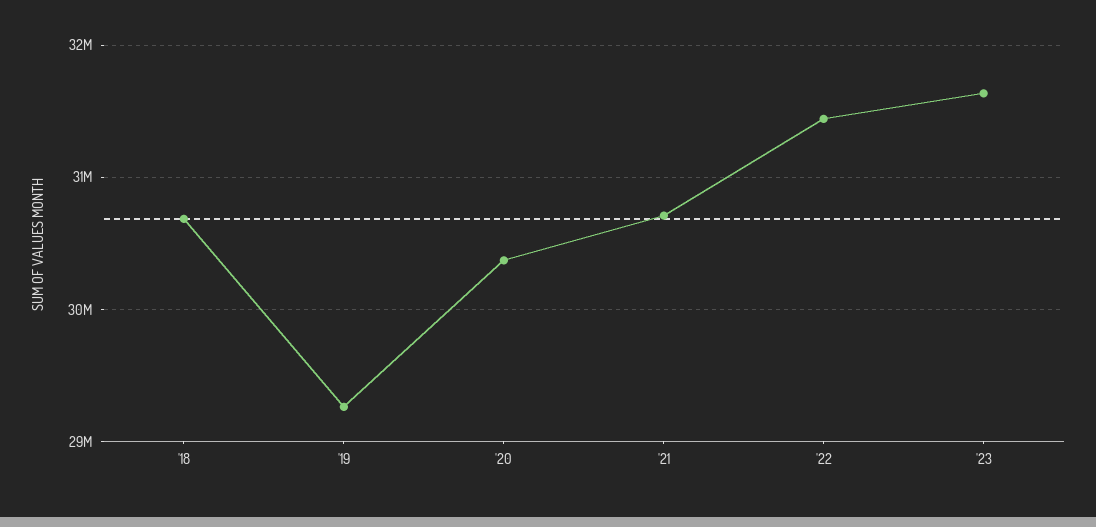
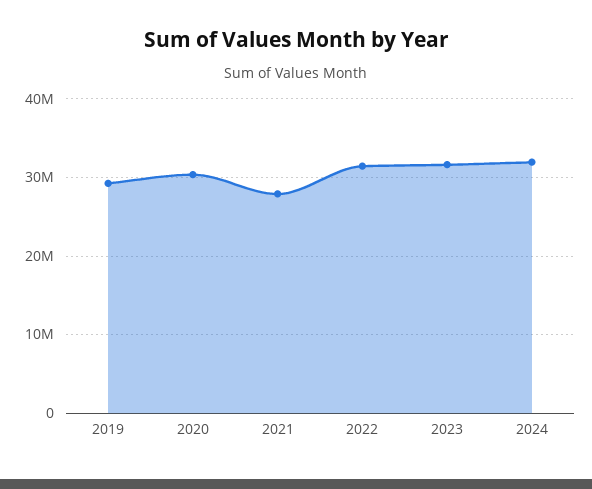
'18: 30700000 -> none
'21: 30700000 -> 28000000
2024: none -> 32000000

